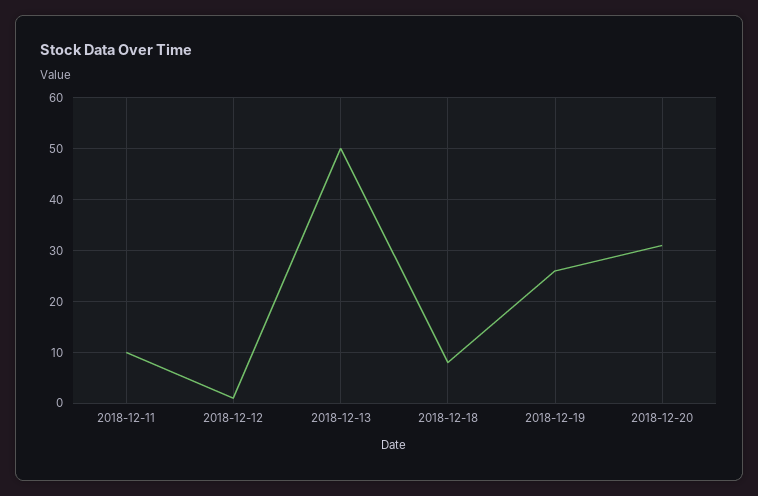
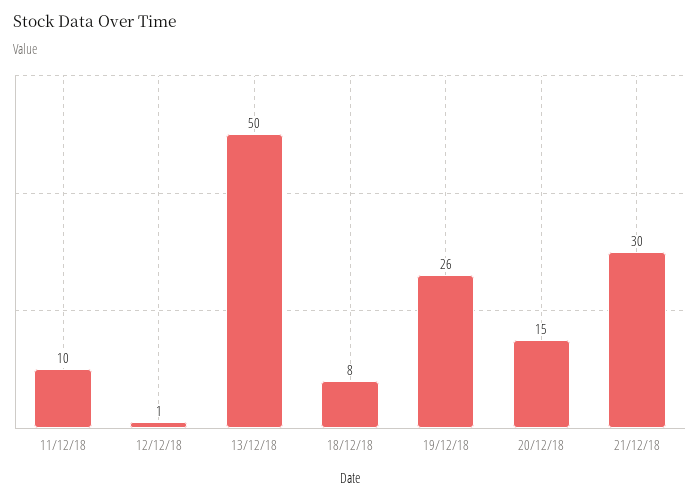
2018-12-20: 30 -> 15
21/12/18: none -> 30

